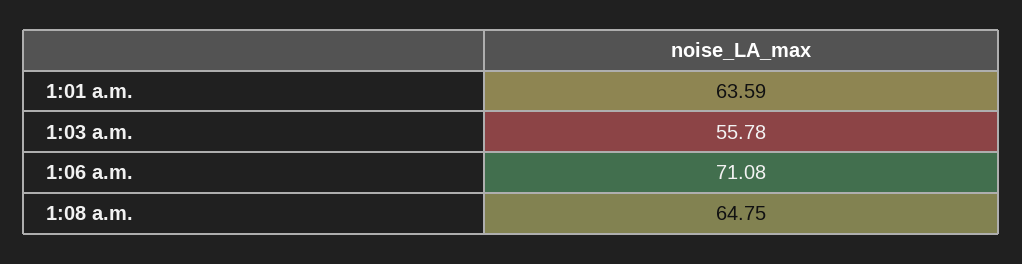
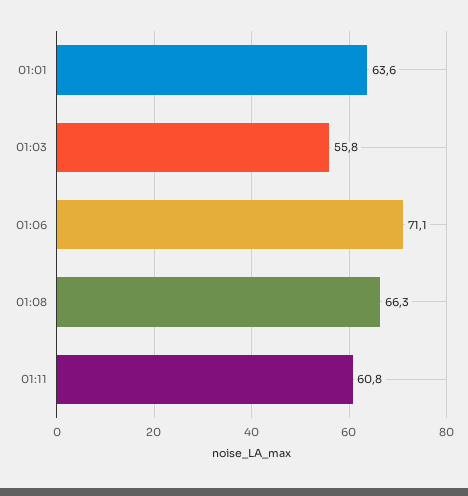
1:08 a.m.: 64.75 -> 66.3
01:11: none -> 60.8

